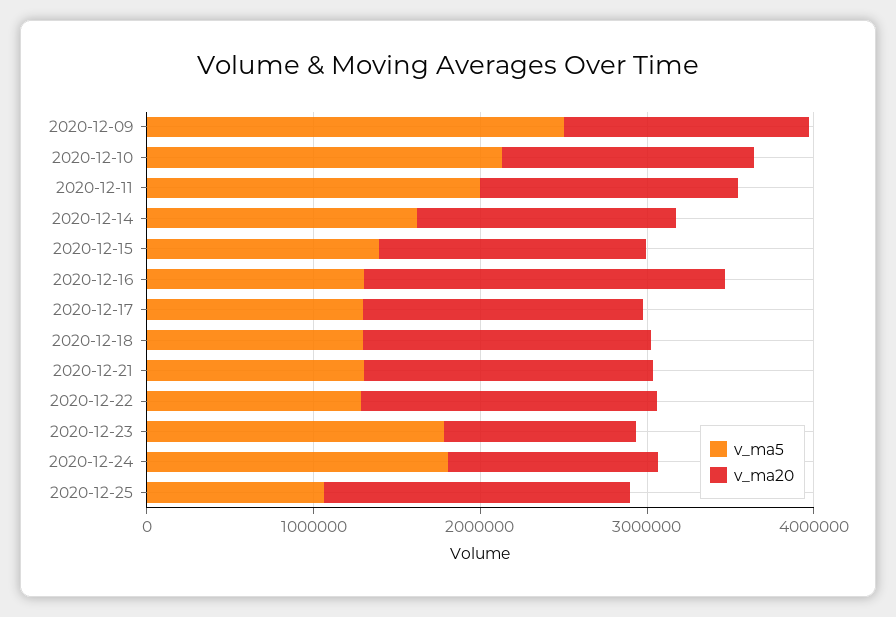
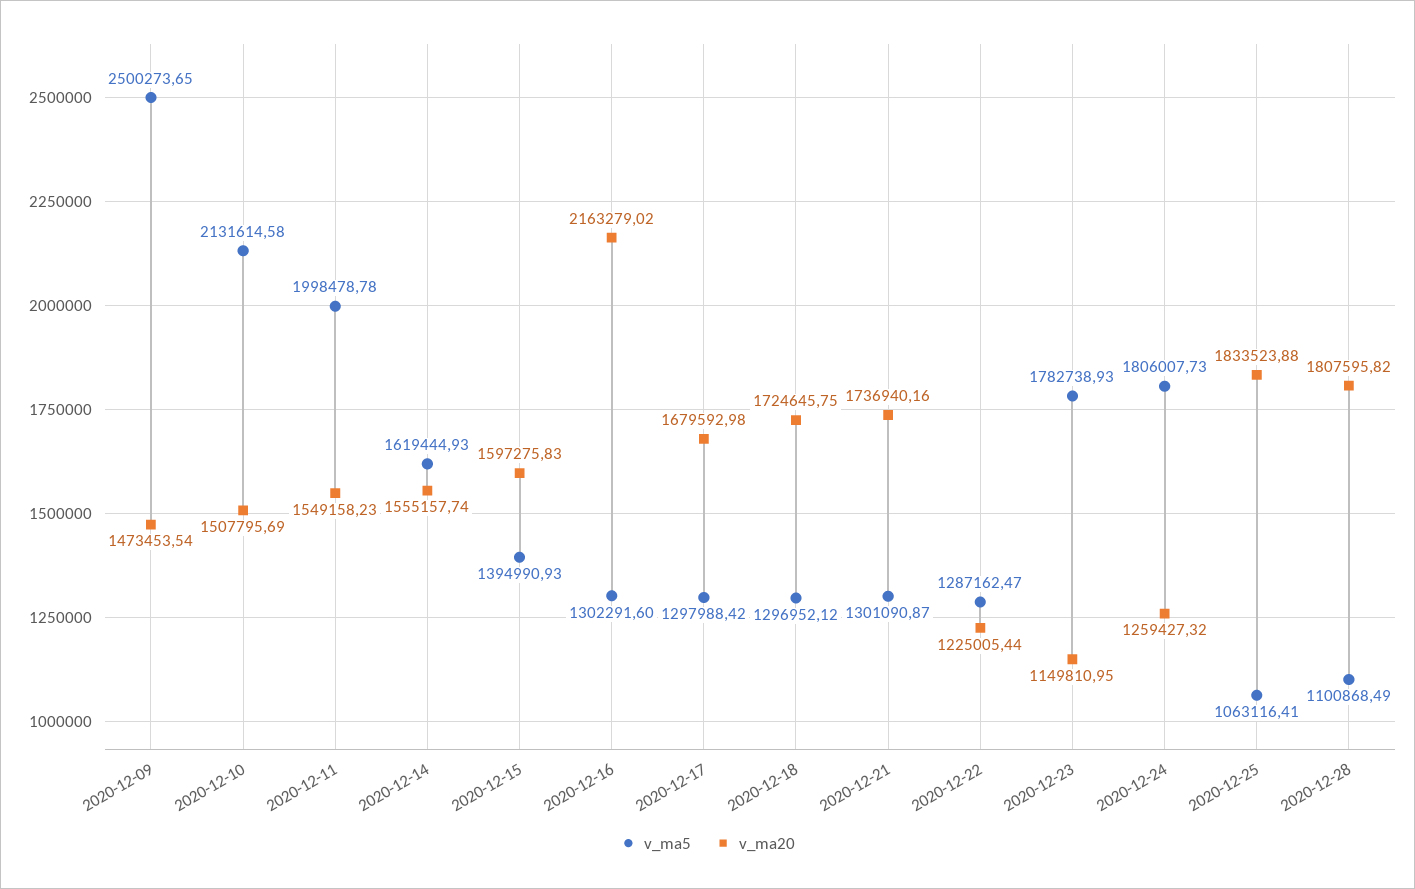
v_ma20, 2020-12-22: 1800000 -> 1225005.44
v_ma5, 2020-12-28: none -> 1100868.49
v_ma20, 2020-12-28: none -> 1807595.82

